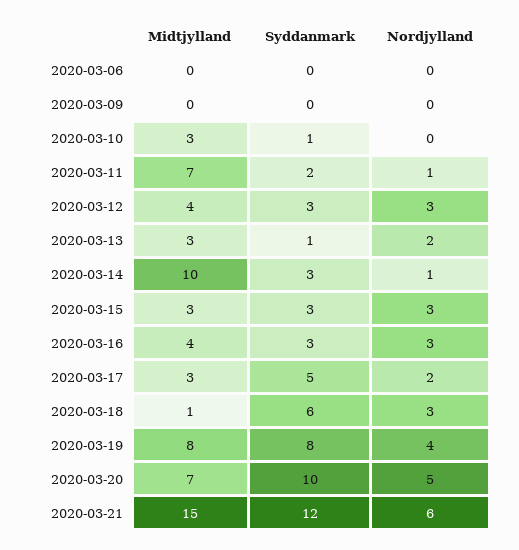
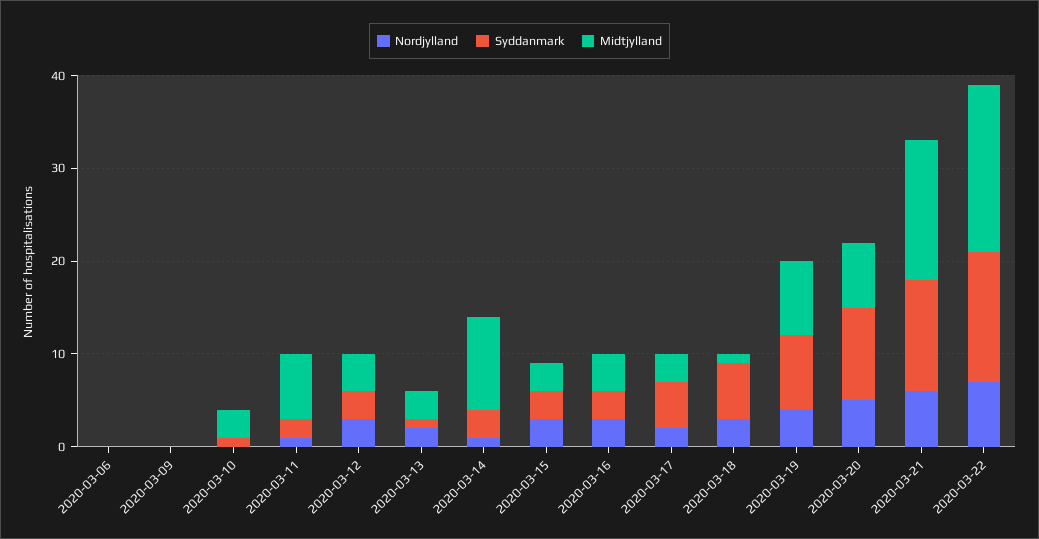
Nordjylland, 2020-03-22: none -> 7
Syddanmark, 2020-03-22: none -> 14
Midtjylland, 2020-03-22: none -> 18

